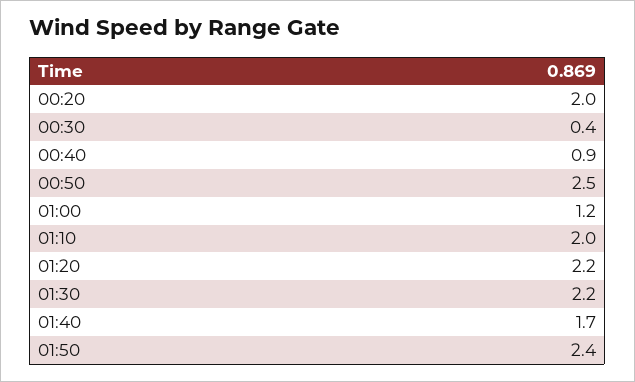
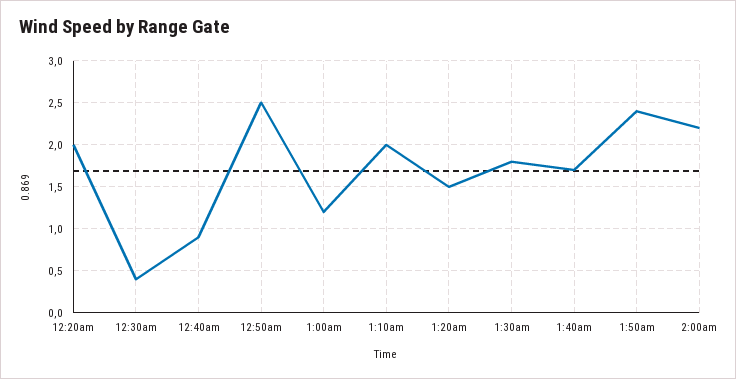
01:20: 2.2 -> 1.5
01:30: 2.2 -> 1.8
2:00am: none -> 2.2

